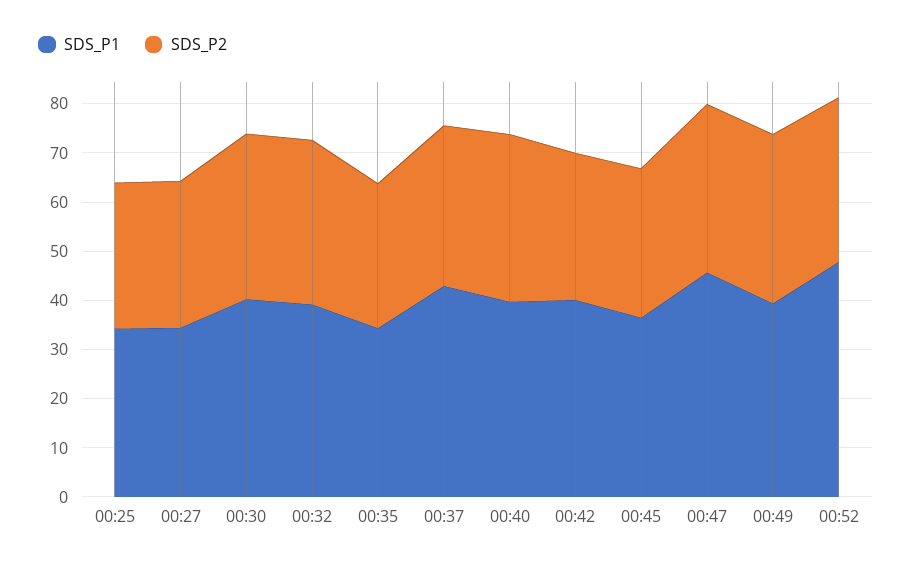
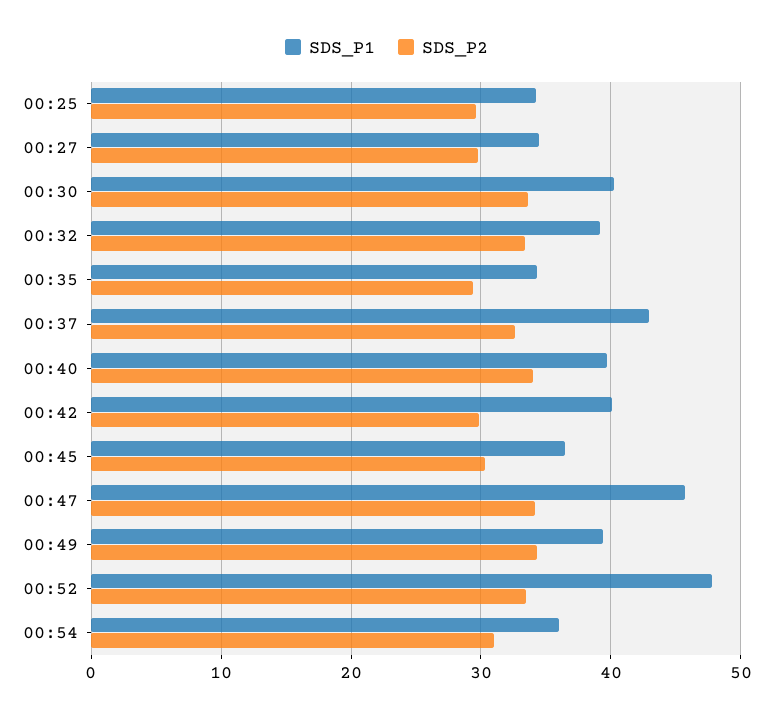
SDS_P1, 00:54: none -> 36
SDS_P2, 00:54: none -> 31

